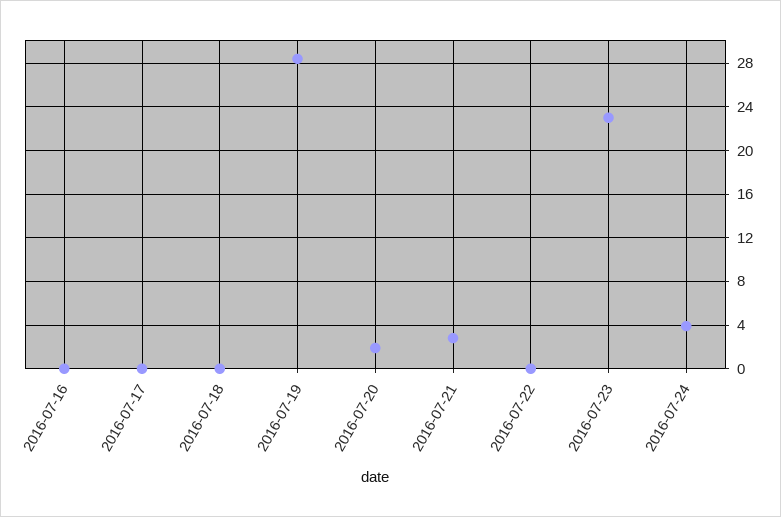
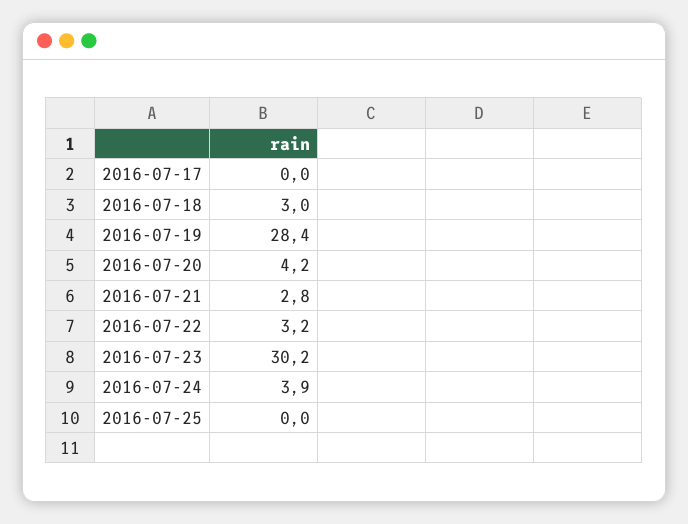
2016-07-16: 0 -> none
2016-07-18: 0 -> 3
2016-07-20: 2 -> 4.2
2016-07-22: 0 -> 3.2
2016-07-23: 23 -> 30.2
2016-07-25: none -> 0

